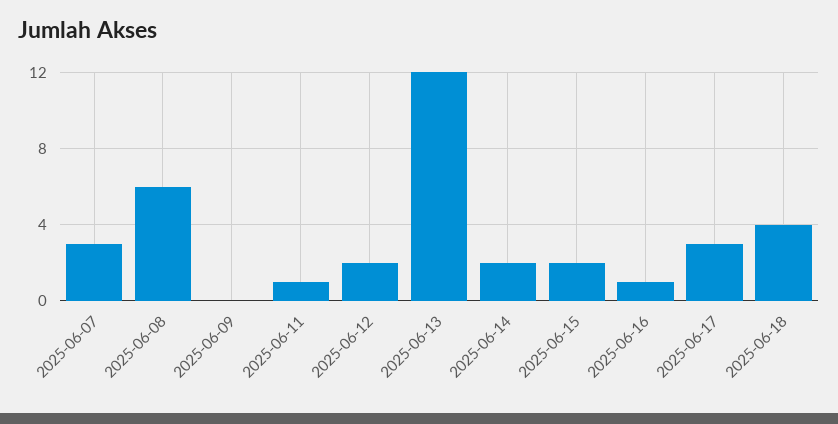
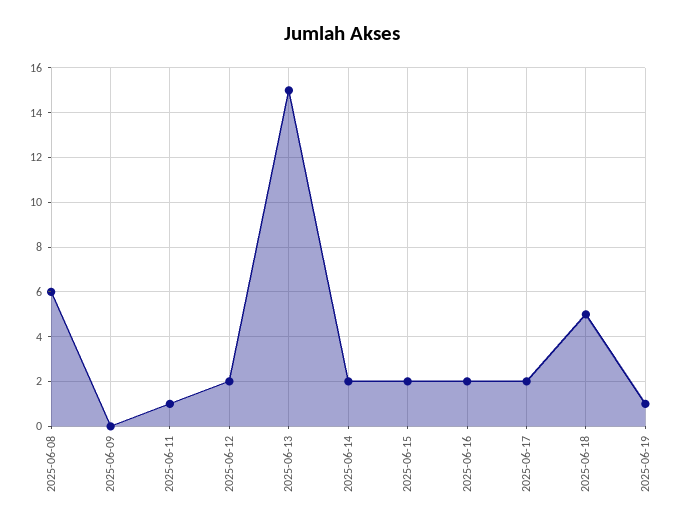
2025-06-07: 3 -> none
2025-06-13: 12 -> 15
2025-06-16: 1 -> 2
2025-06-17: 3 -> 2
2025-06-18: 4 -> 5
2025-06-19: none -> 1

